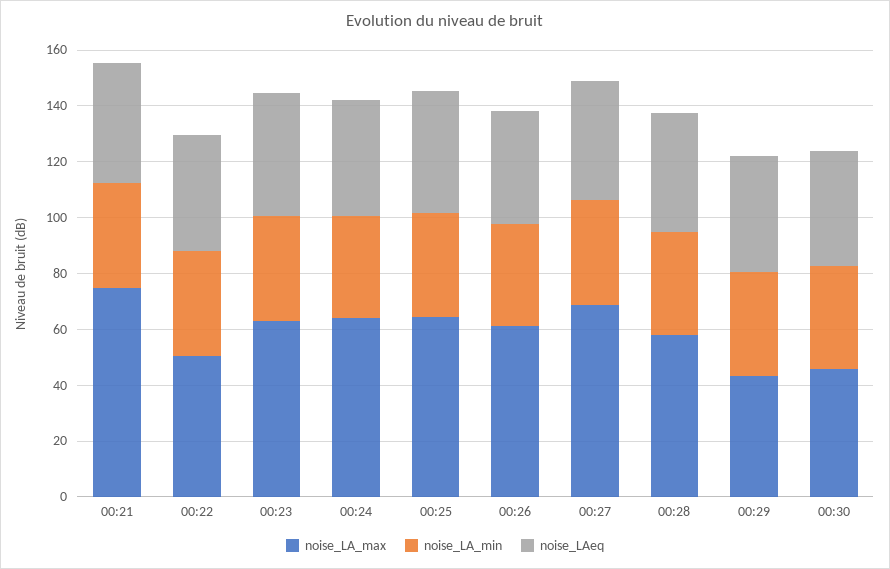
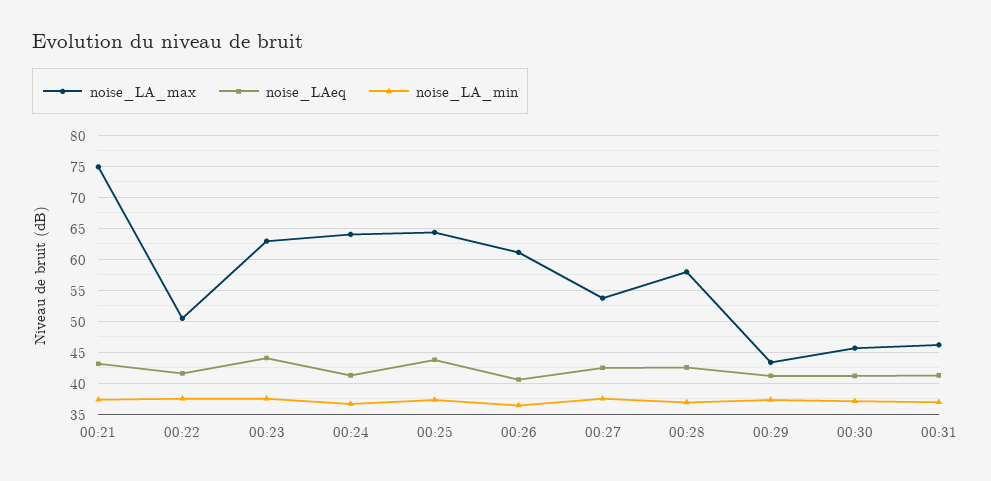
noise_LA_max, 00:27: 70 -> 54
noise_LA_max, 00:31: none -> 46
noise_LAeq, 00:31: none -> 41
noise_LA_min, 00:31: none -> 37

